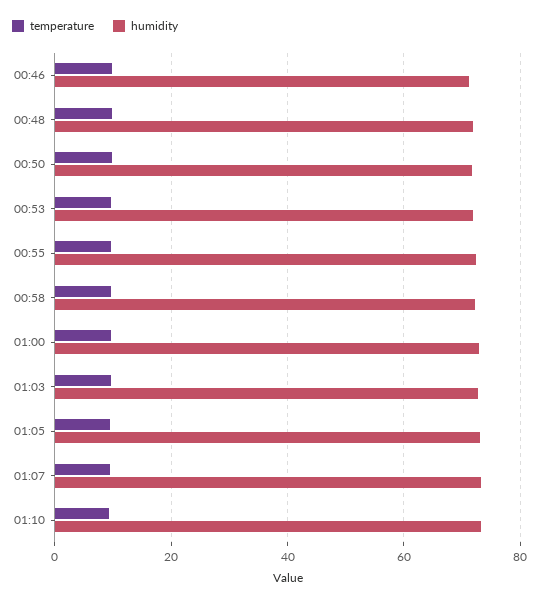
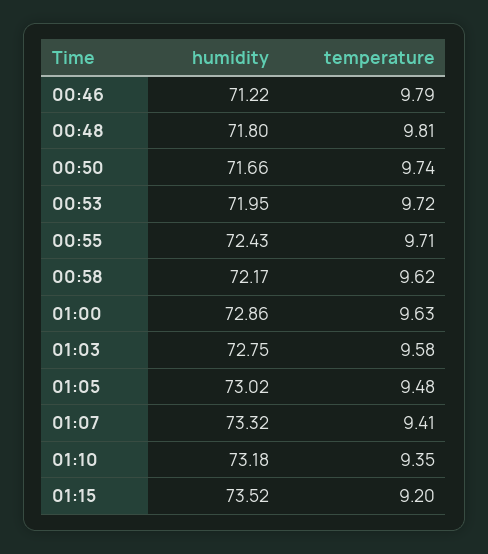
humidity, 01:15: none -> 73.52
temperature, 01:15: none -> 9.2

